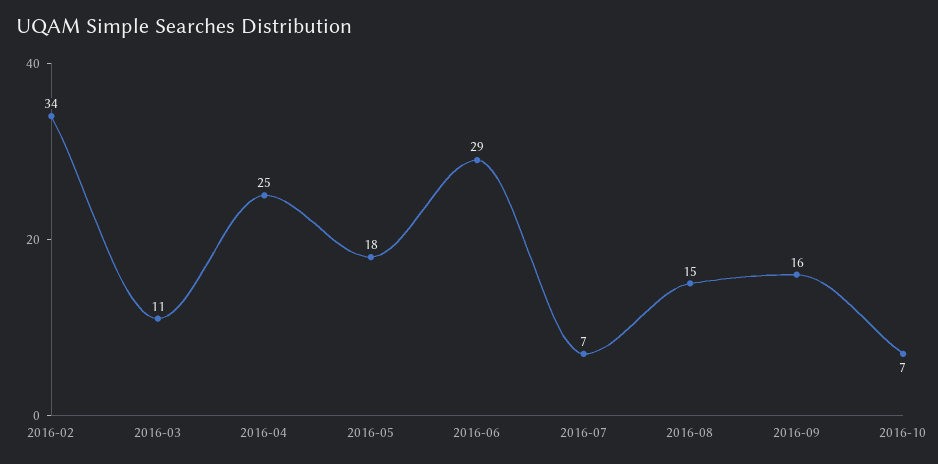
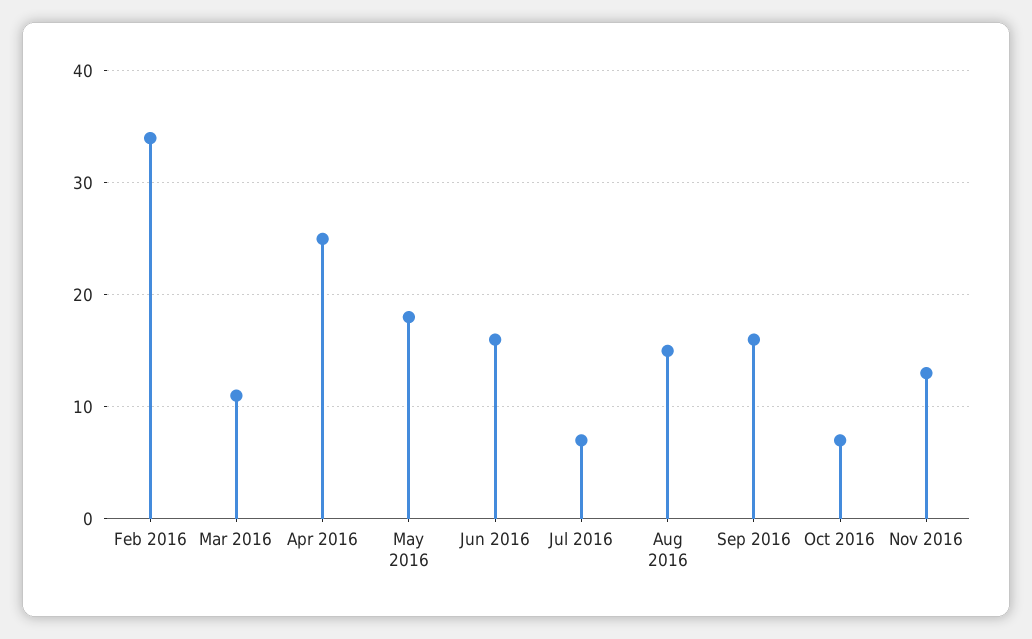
2016-06: 29 -> 16
Nov 2016: none -> 13

